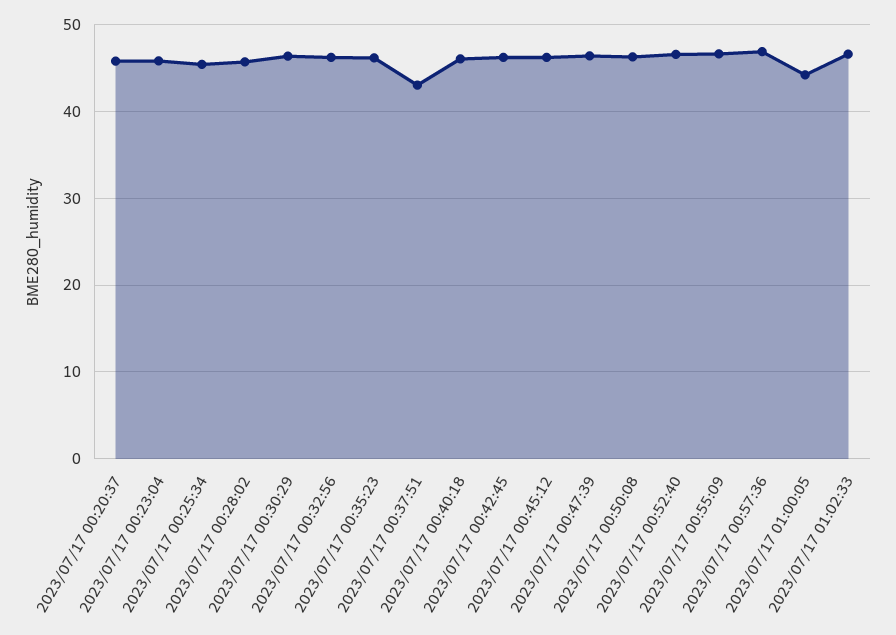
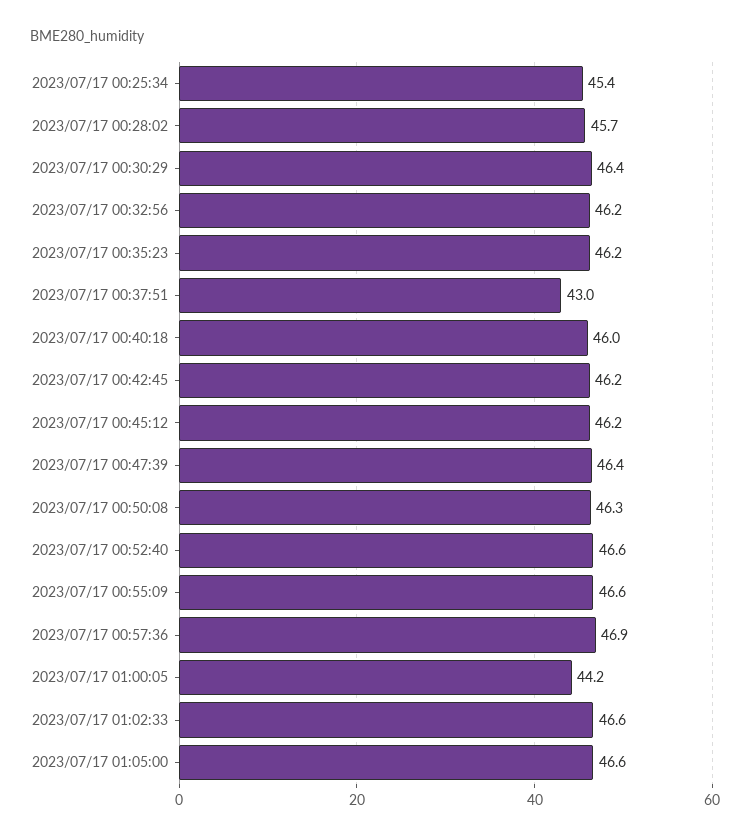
2023/07/17 00:20:37: 46 -> none
2023/07/17 00:23:04: 46 -> none
2023/07/17 01:05:00: none -> 46.6

